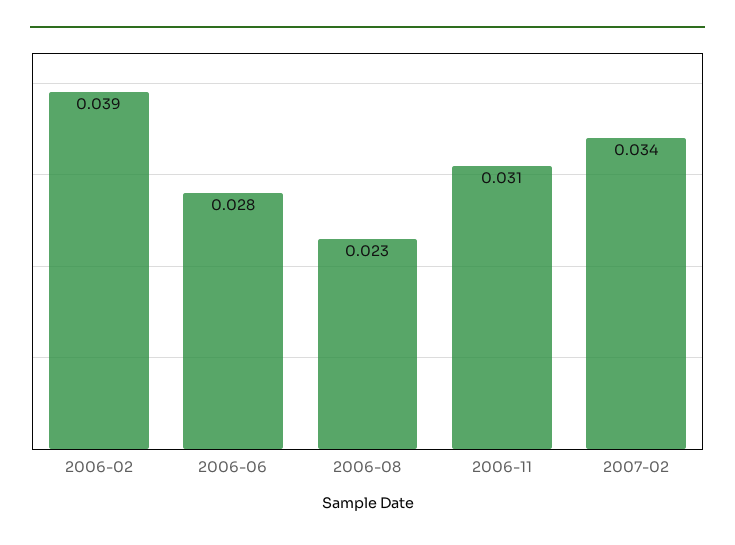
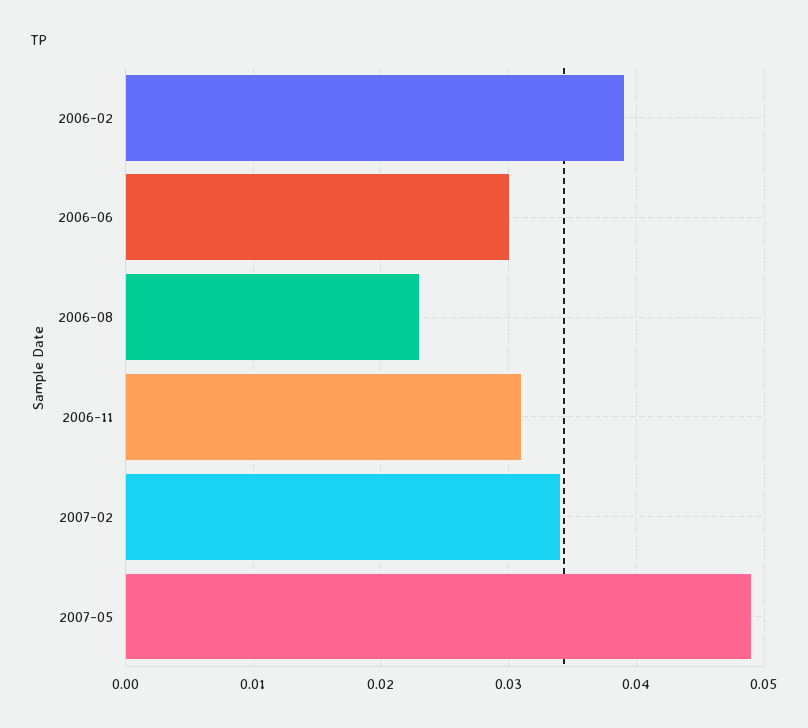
2006-06: 0.028 -> 0.03
2007-05: none -> 0.049

